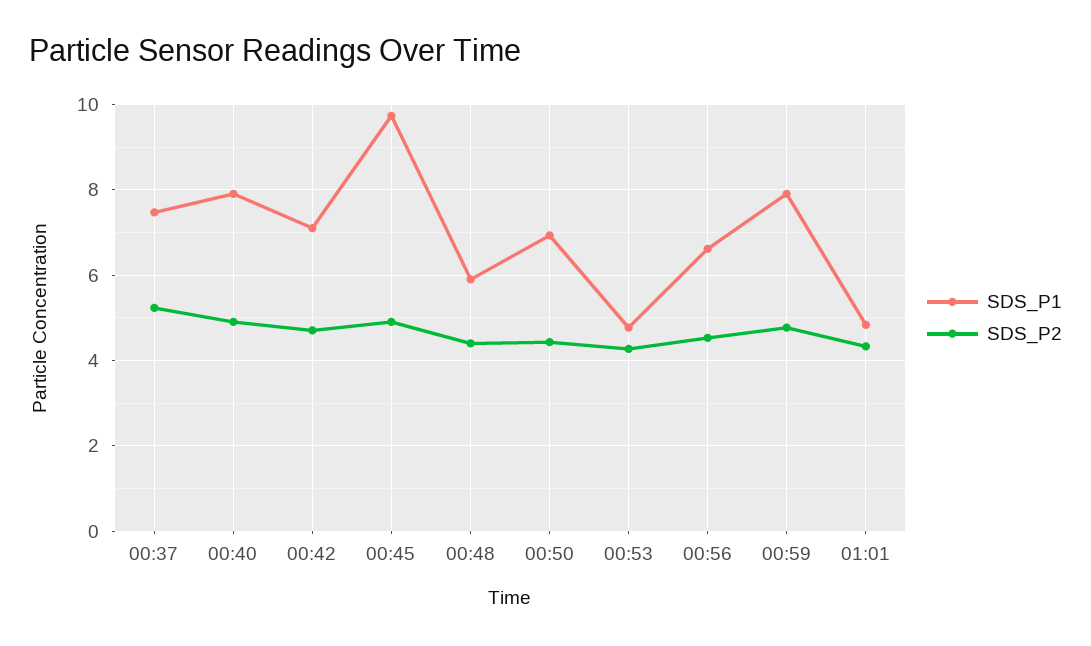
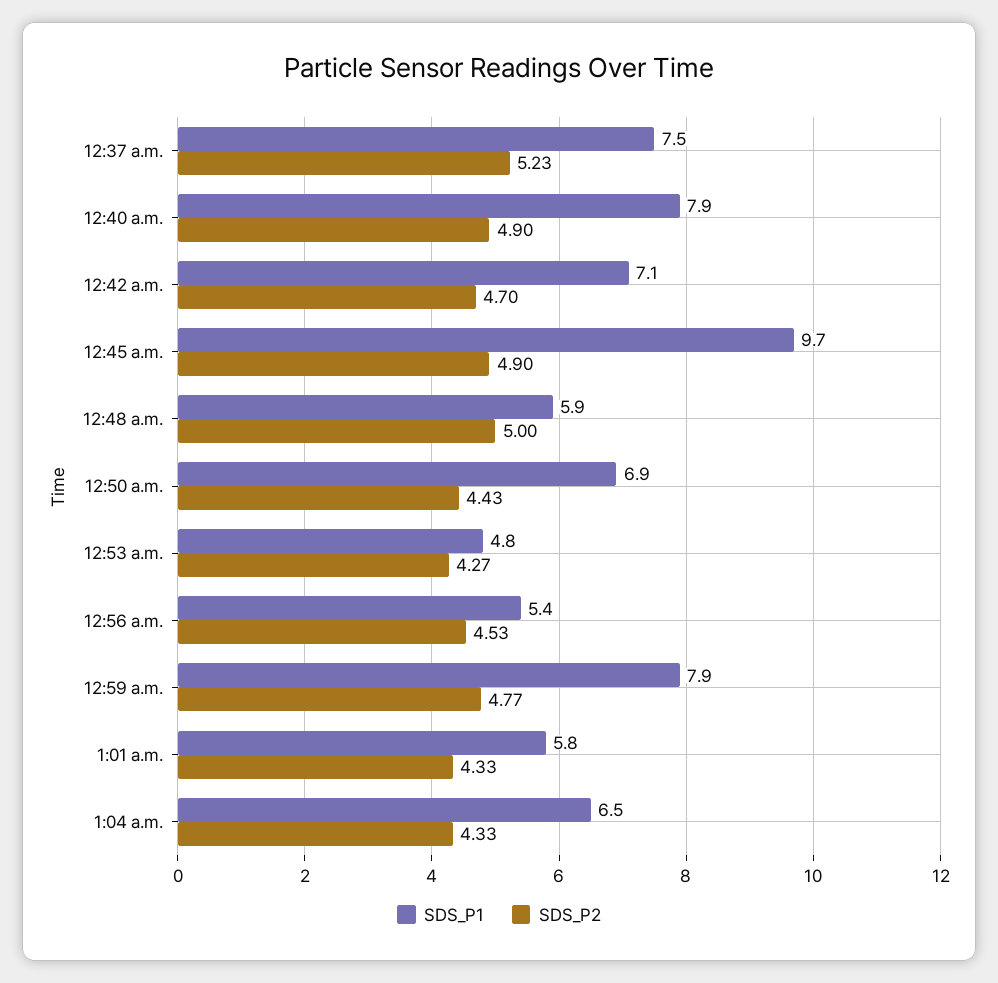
SDS_P2, 00:48: 4.4 -> 5
SDS_P1, 00:56: 6.6 -> 5.4
SDS_P1, 01:01: 4.8 -> 5.8
SDS_P1, 1:04 a.m.: none -> 6.5
SDS_P2, 1:04 a.m.: none -> 4.33

